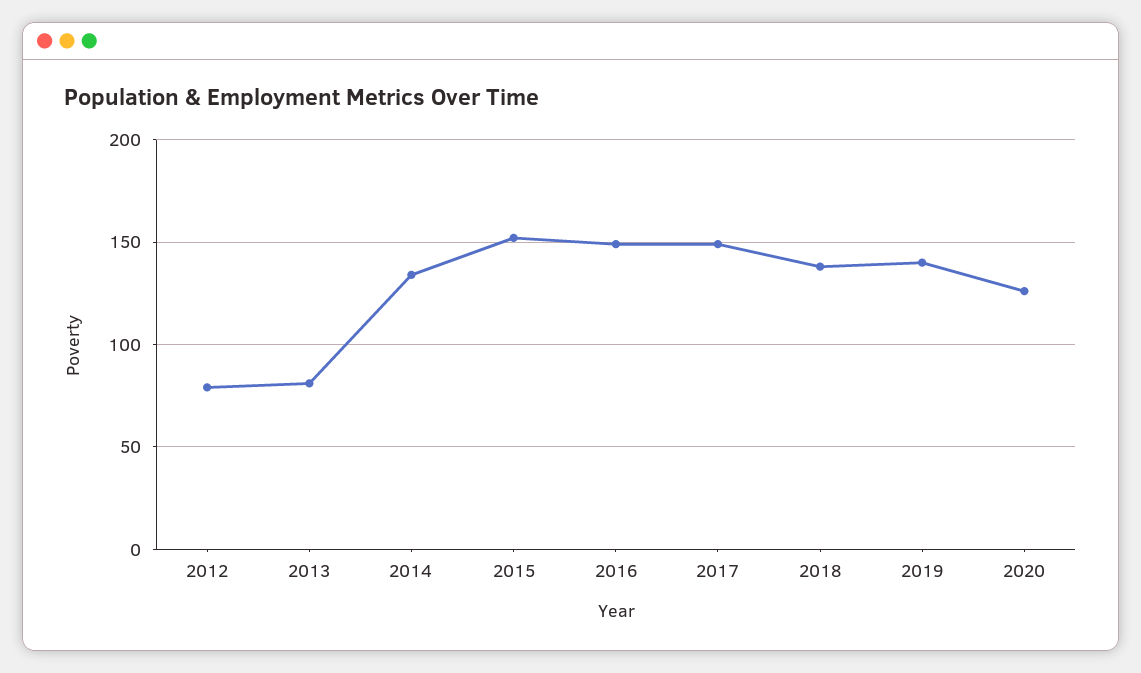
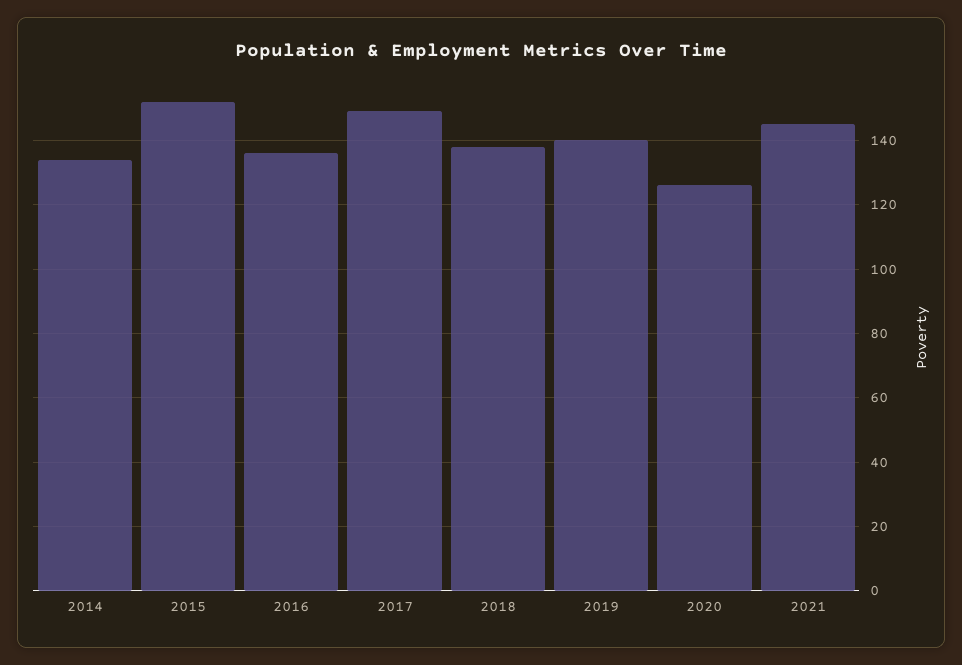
2012: 80 -> none
2013: 80 -> none
2016: 150 -> 135
2021: none -> 145

